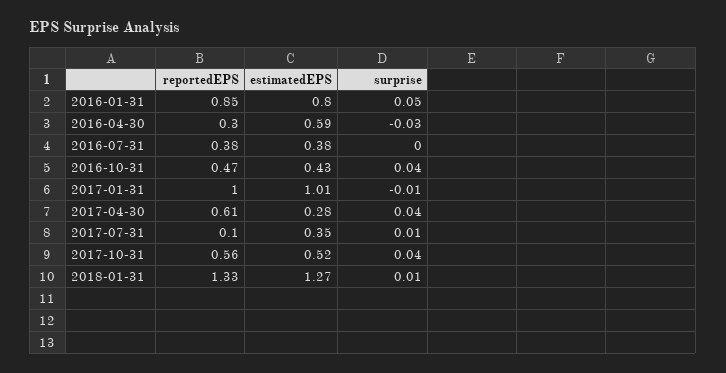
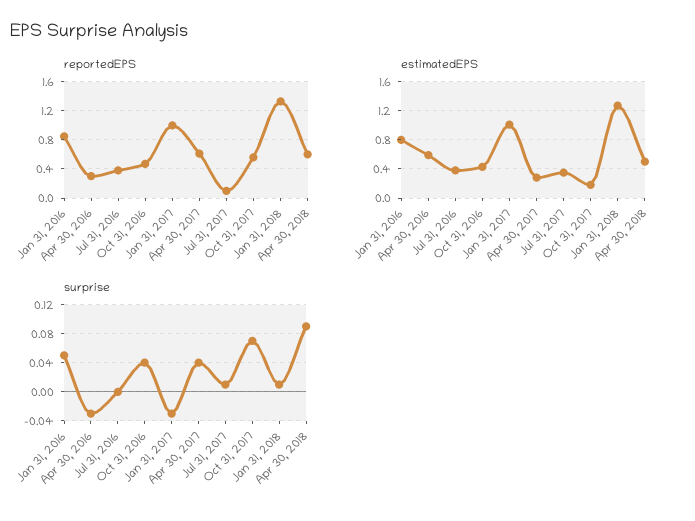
surprise, 2017-01-31: -0.01 -> -0.03
estimatedEPS, 2017-10-31: 0.52 -> 0.2
surprise, 2017-10-31: 0.04 -> 0.07
reportedEPS, Apr 30, 2018: none -> 0.6
estimatedEPS, Apr 30, 2018: none -> 0.5
surprise, Apr 30, 2018: none -> 0.09

